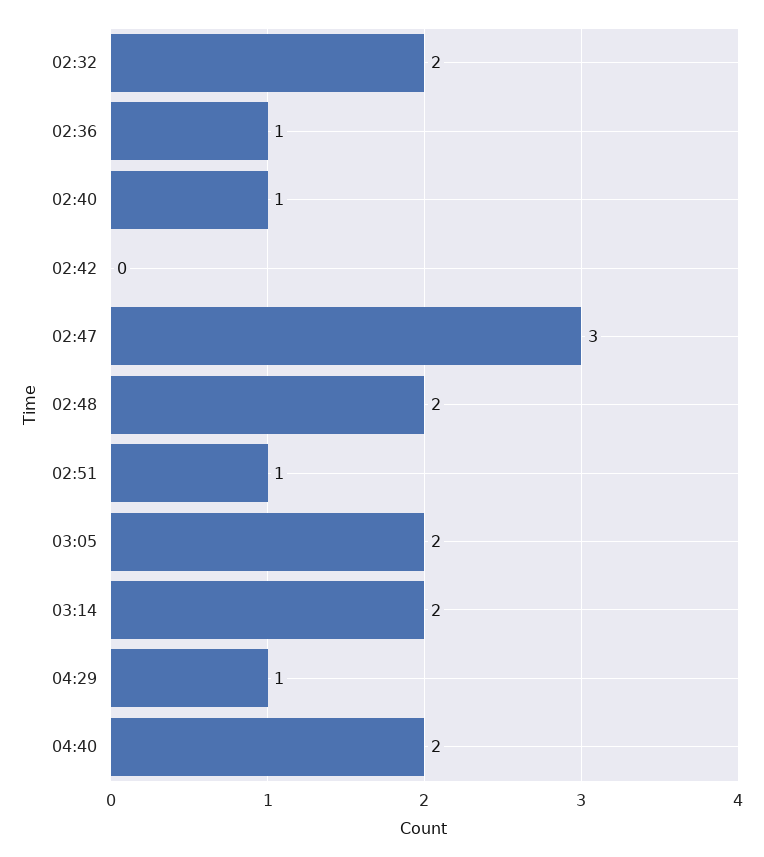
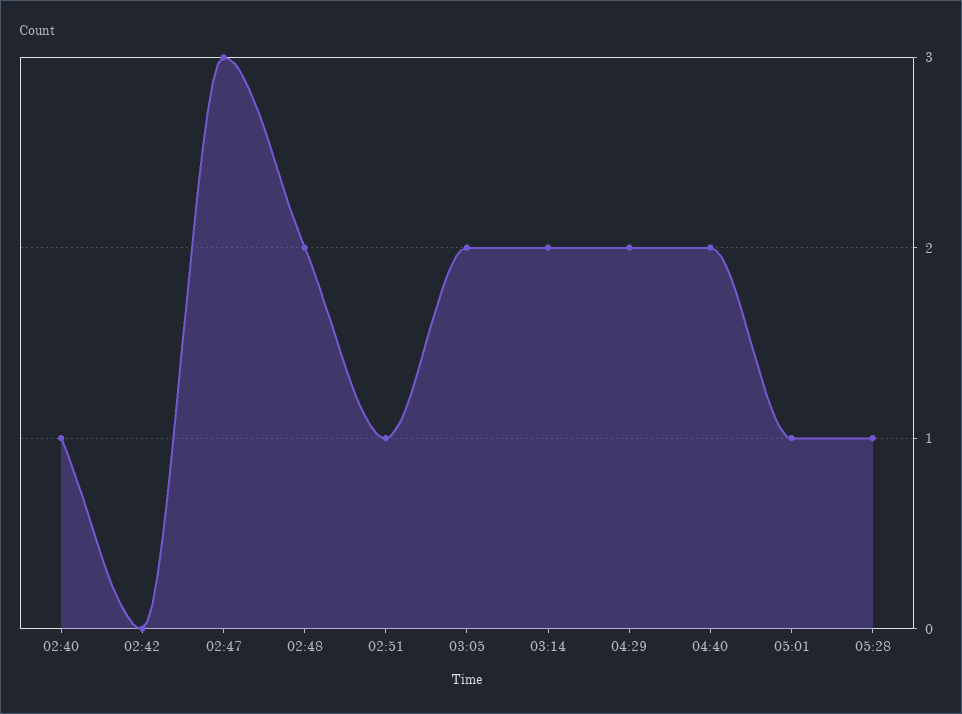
02:32: 2 -> none
02:36: 1 -> none
04:29: 1 -> 2
05:01: none -> 1
05:28: none -> 1

